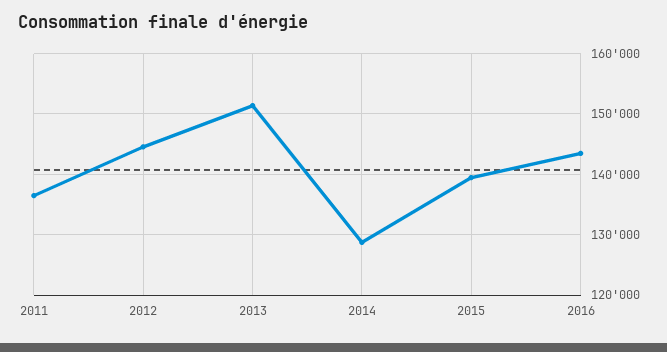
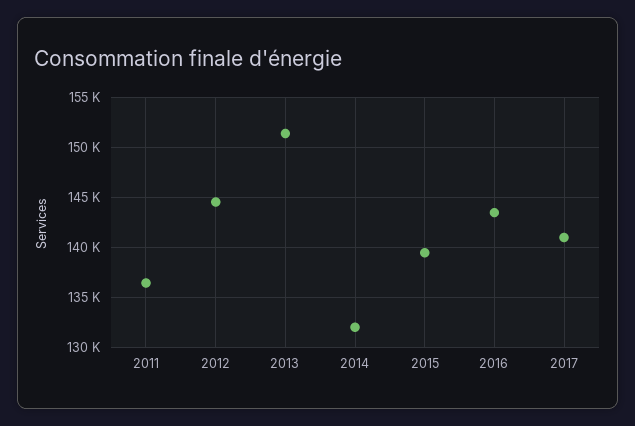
2014: 129000 -> 132000
2017: none -> 141000

